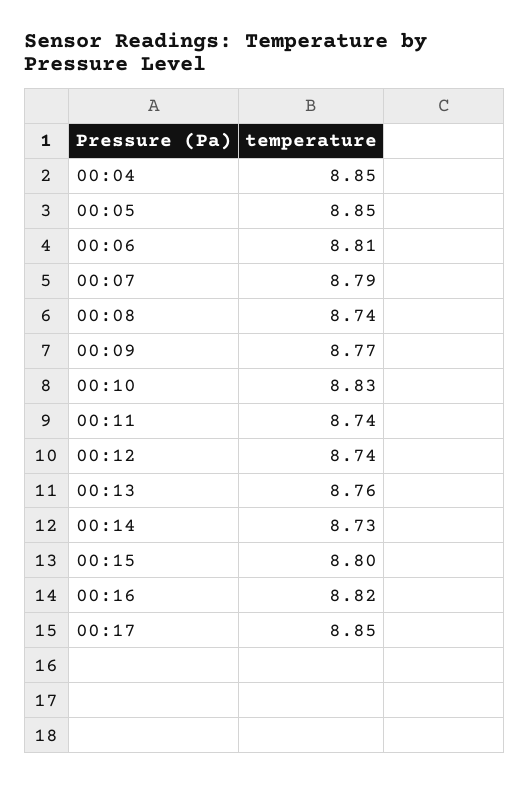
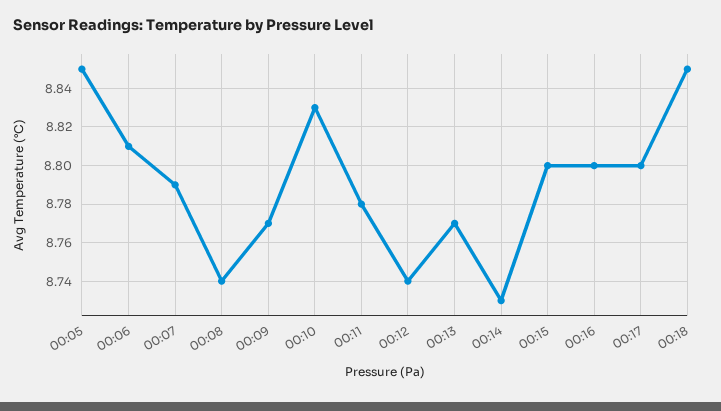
00:04: 8.85 -> none
00:11: 8.74 -> 8.78
00:13: 8.76 -> 8.77
00:16: 8.82 -> 8.8
00:17: 8.85 -> 8.8
00:18: none -> 8.85

